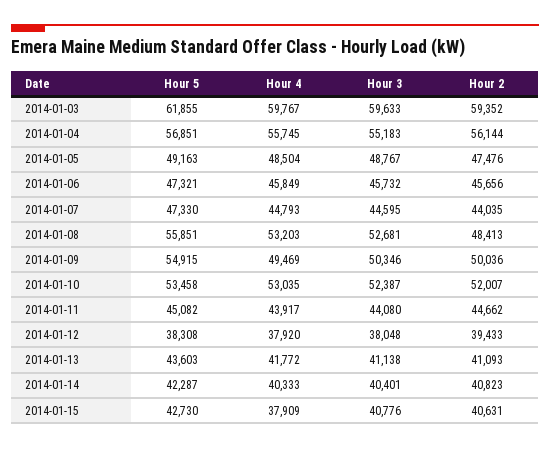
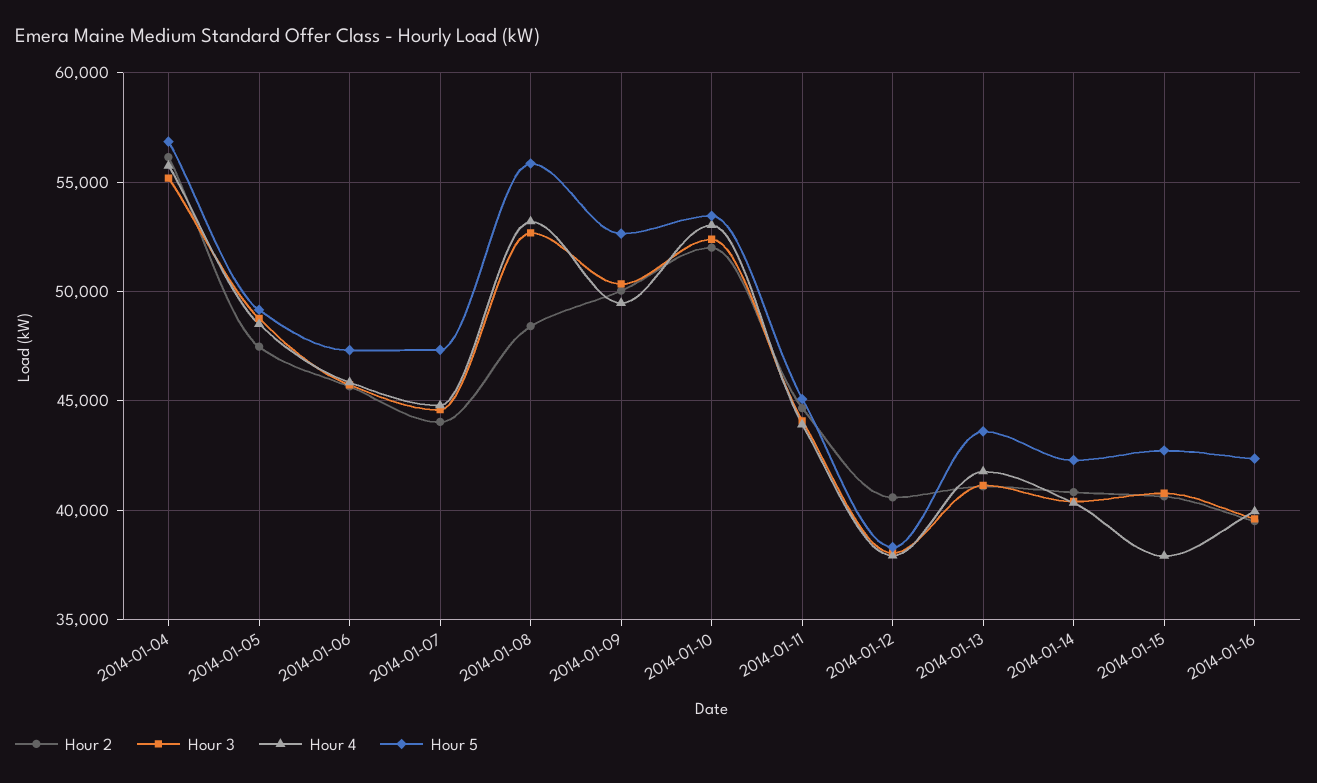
Hour 5, 2014-01-03: 61855 -> none
Hour 4, 2014-01-03: 59767 -> none
Hour 3, 2014-01-03: 59633 -> none
Hour 2, 2014-01-03: 59352 -> none
Hour 5, 2014-01-09: 54915 -> 52500
Hour 2, 2014-01-12: 39433 -> 40500
Hour 2, 2014-01-16: none -> 39500
Hour 3, 2014-01-16: none -> 39500
Hour 4, 2014-01-16: none -> 40000
Hour 5, 2014-01-16: none -> 42500

